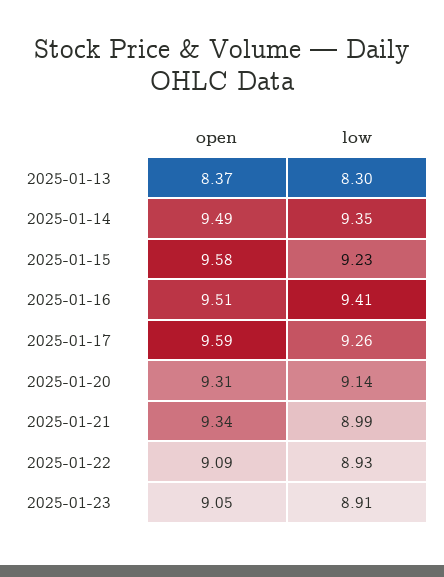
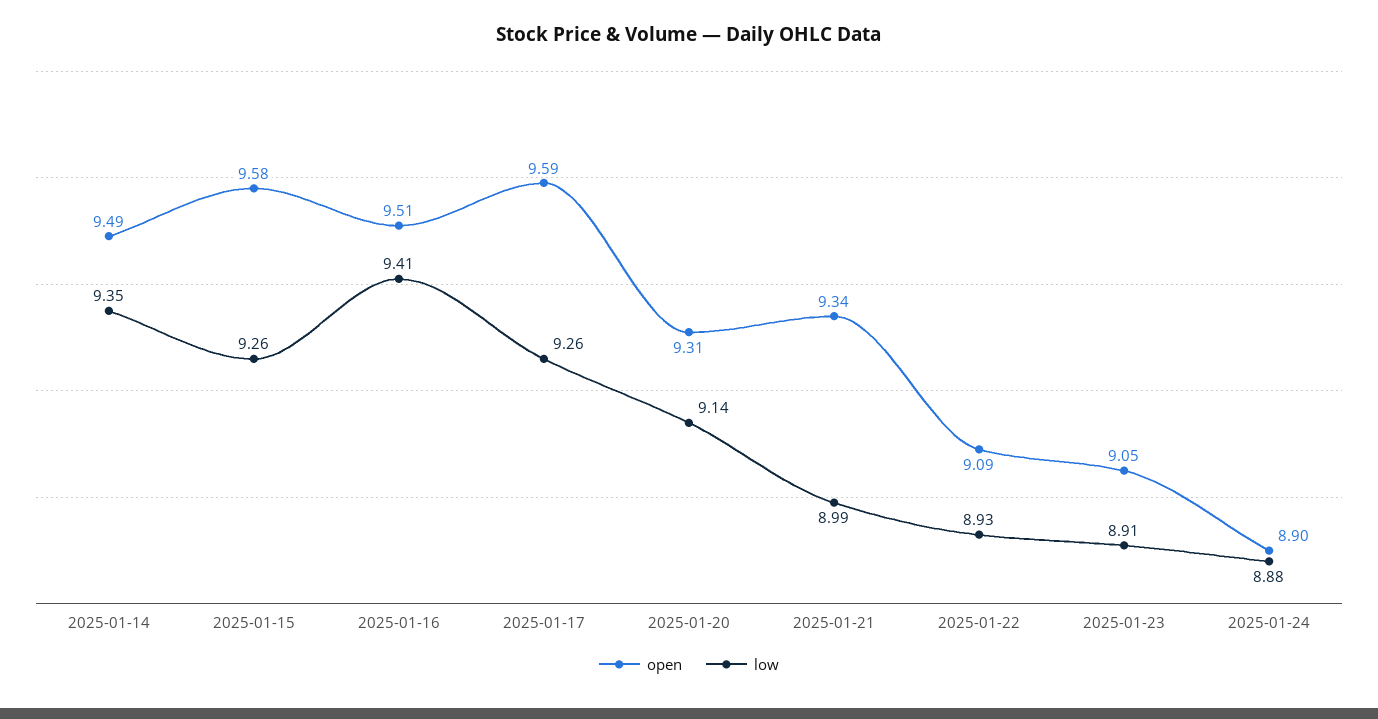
open, 2025-01-13: 8.37 -> none
low, 2025-01-13: 8.3 -> none
low, 2025-01-15: 9.23 -> 9.26
open, 2025-01-24: none -> 8.9
low, 2025-01-24: none -> 8.88

